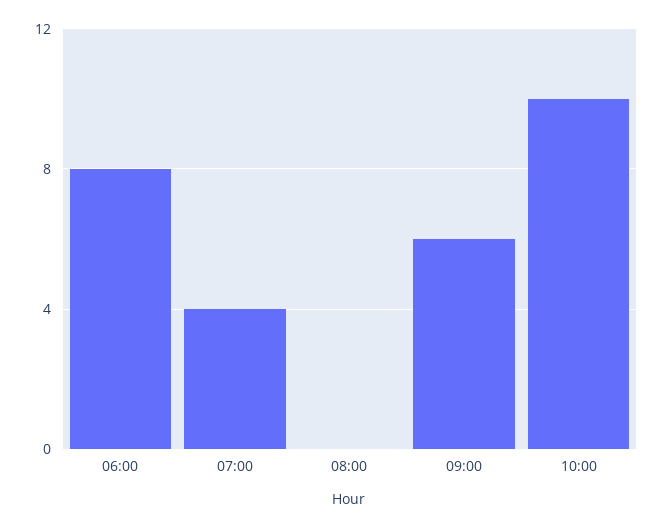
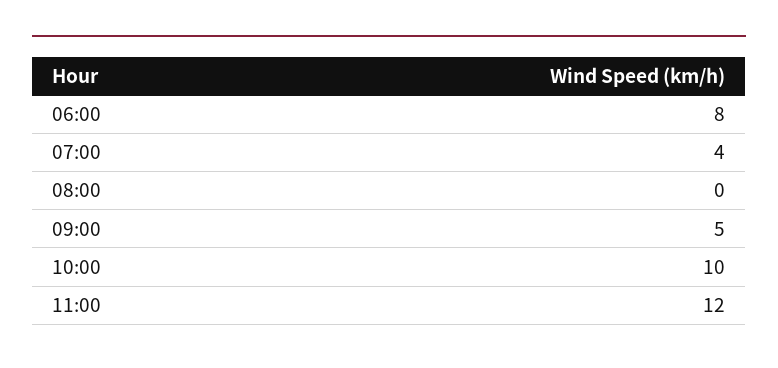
09:00: 6 -> 5
11:00: none -> 12

